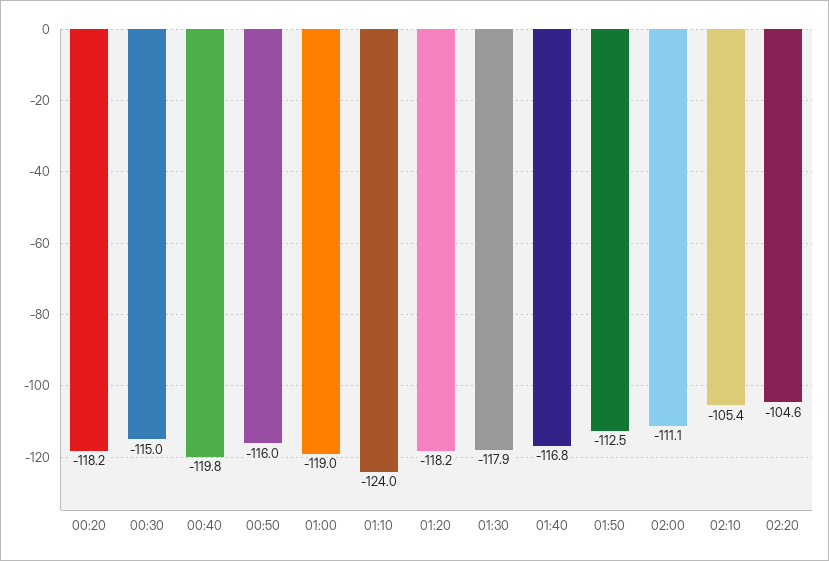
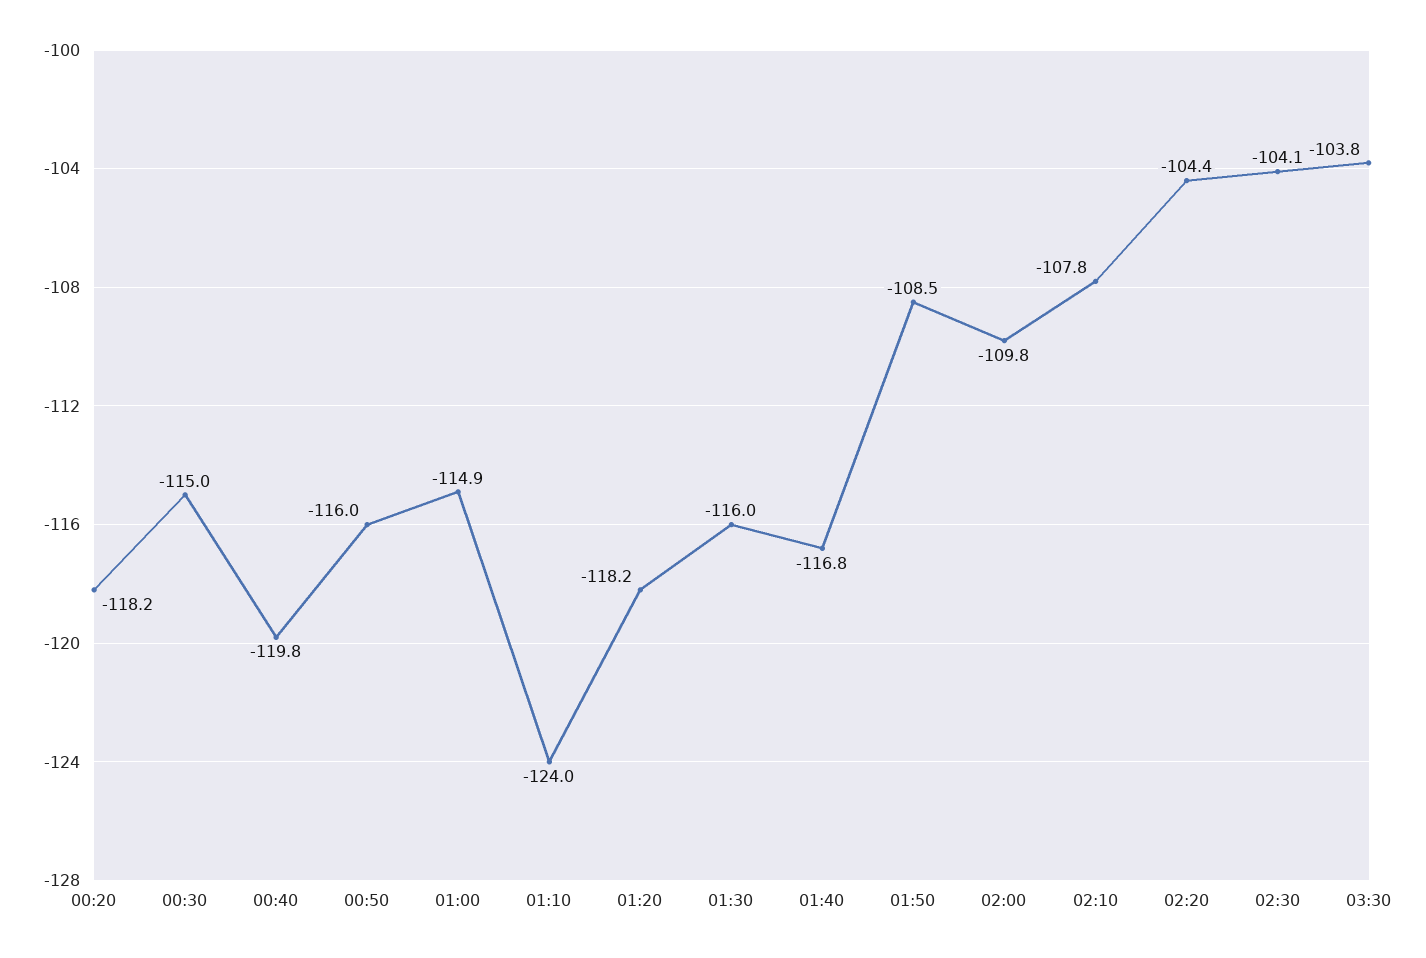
01:00: -119 -> -114.9
01:30: -117.9 -> -116
01:50: -112.5 -> -108.5
02:00: -111.1 -> -109.8
02:10: -105.4 -> -107.8
02:20: -104.6 -> -104.4
02:30: none -> -104.1
03:30: none -> -103.8

